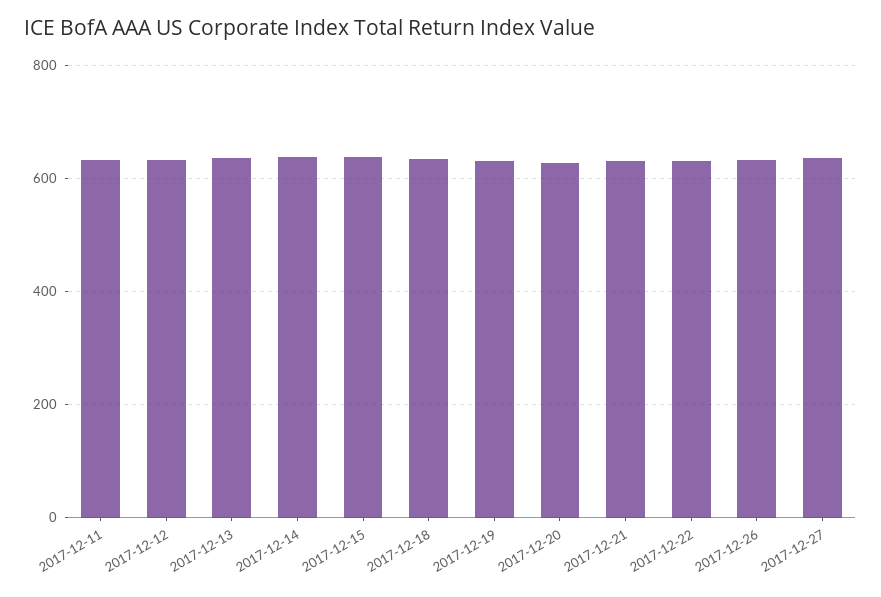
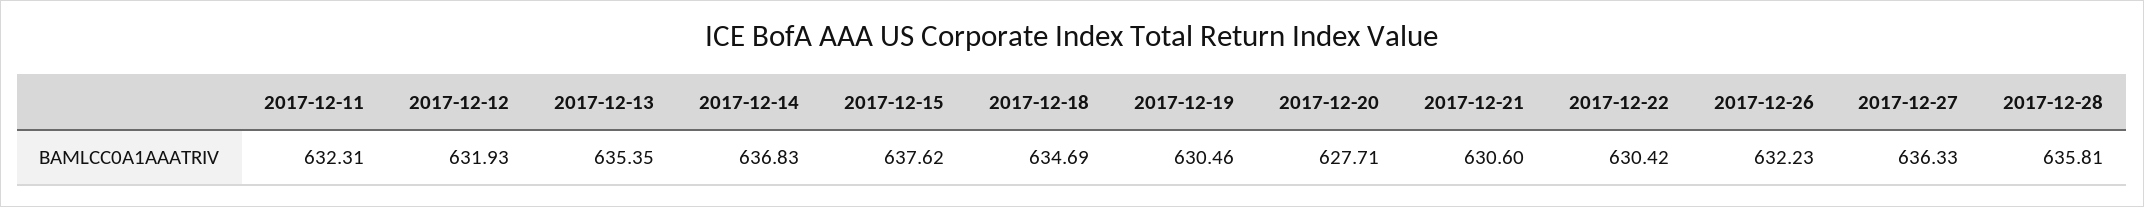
2017-12-28: none -> 635.81

